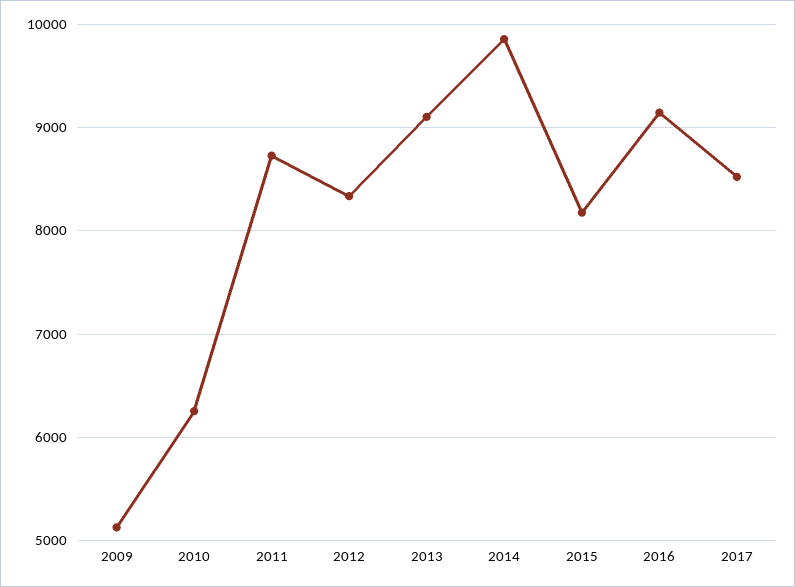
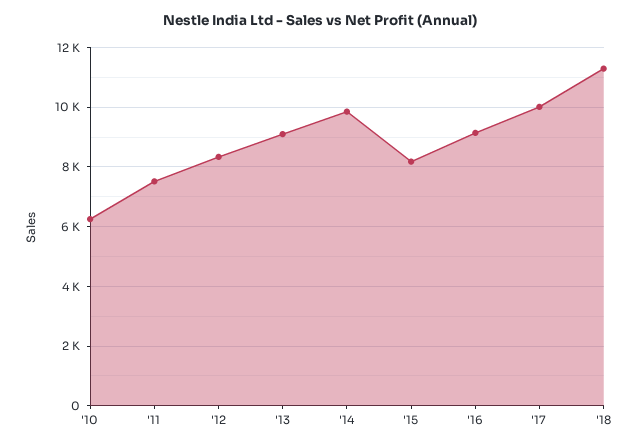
2009: 5100 -> none
2011: 8700 -> 7500
2017: 8500 -> 10000
'18: none -> 11250

